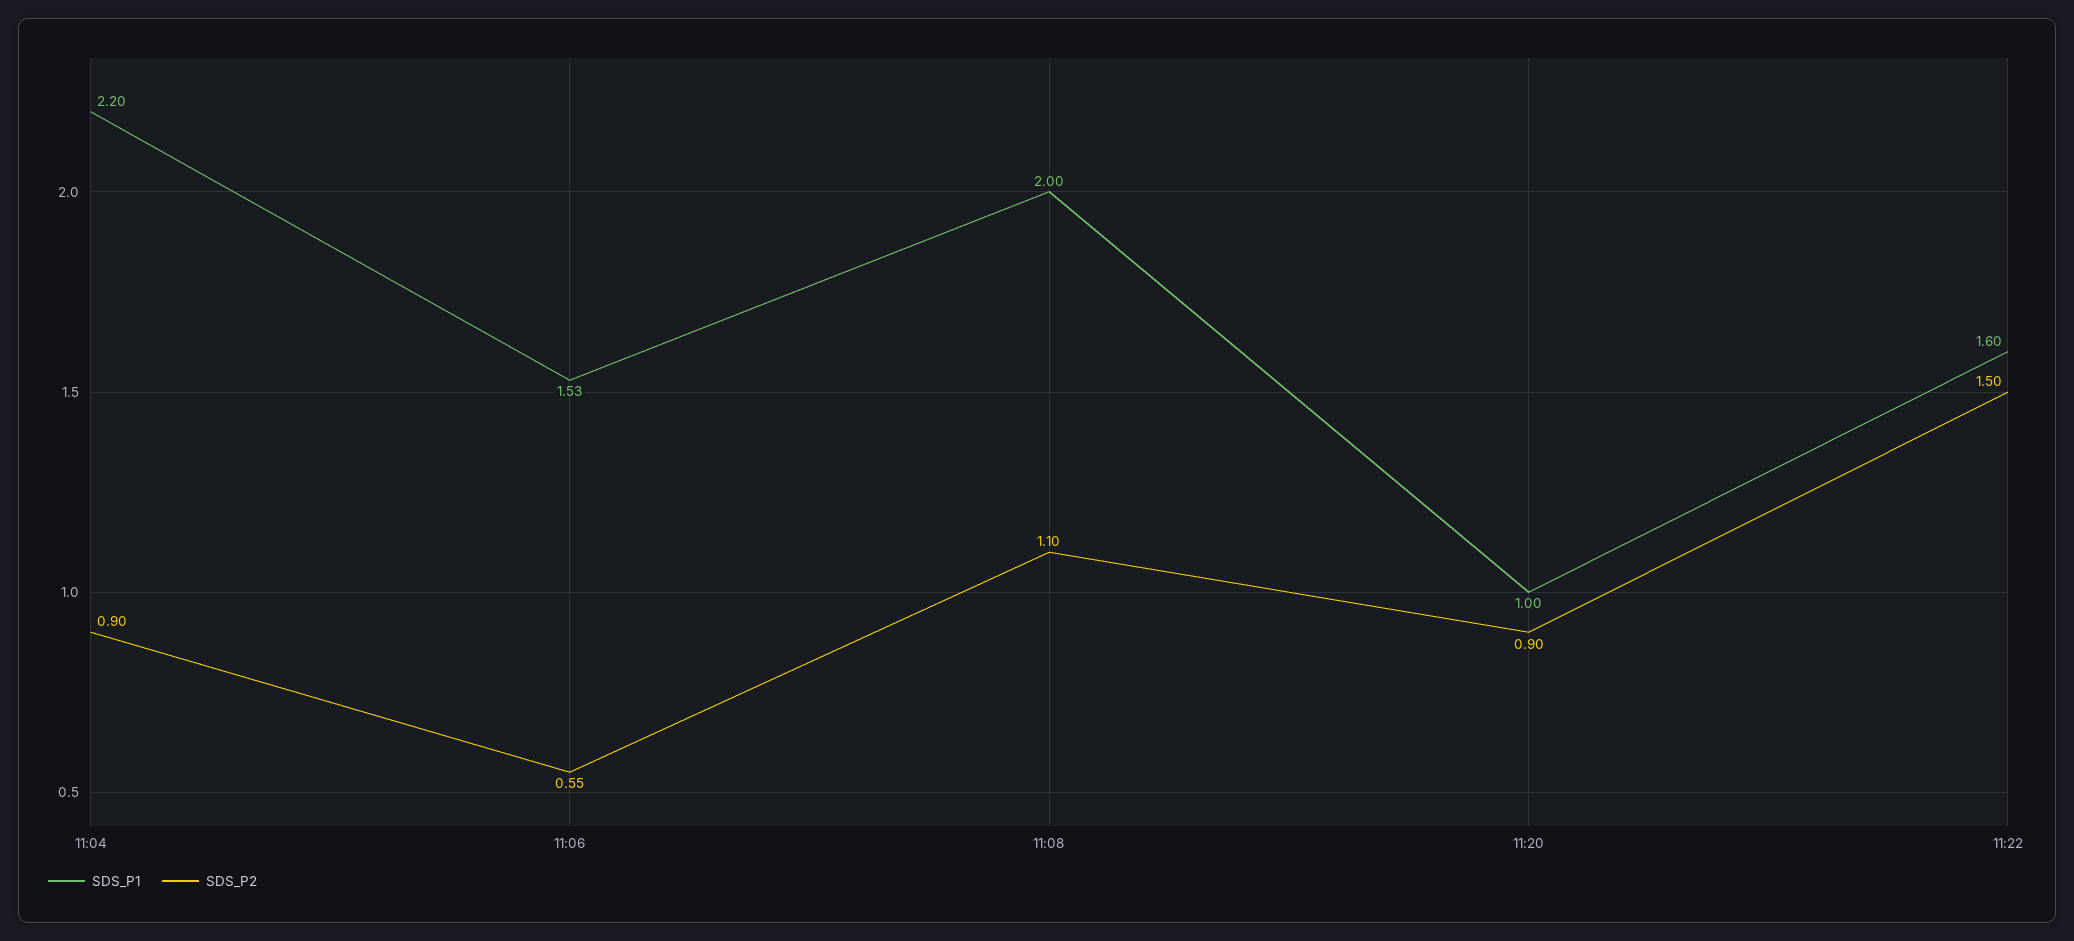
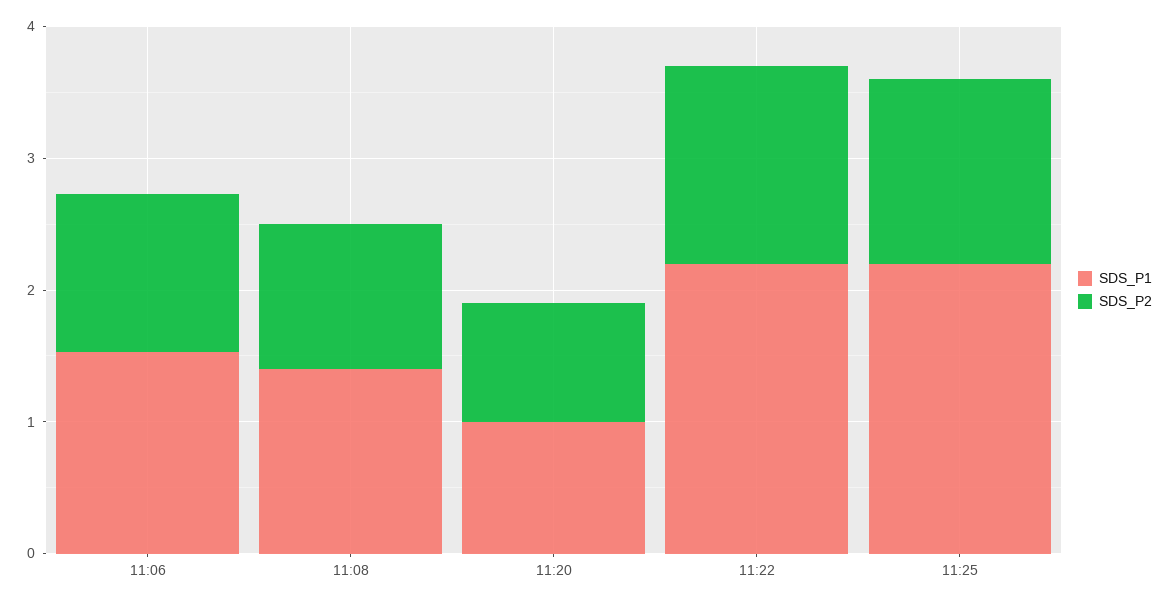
SDS_P1, 11:04: 2.2 -> none
SDS_P2, 11:04: 0.9 -> none
SDS_P2, 11:06: 0.55 -> 1.2
SDS_P1, 11:08: 2 -> 1.4
SDS_P1, 11:22: 1.6 -> 2.2
SDS_P1, 11:25: none -> 2.2
SDS_P2, 11:25: none -> 1.4

